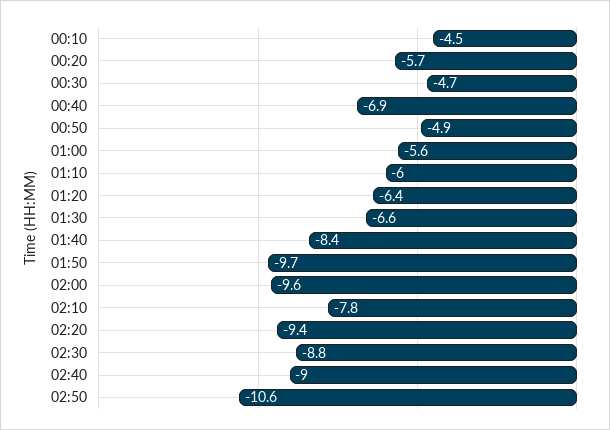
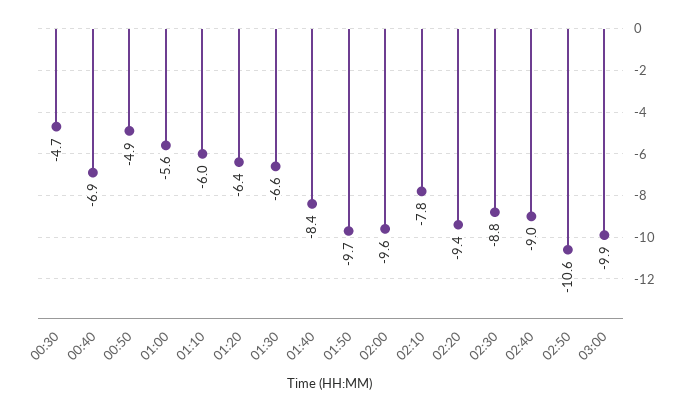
00:10: -4.5 -> none
00:20: -5.7 -> none
03:00: none -> -9.9

